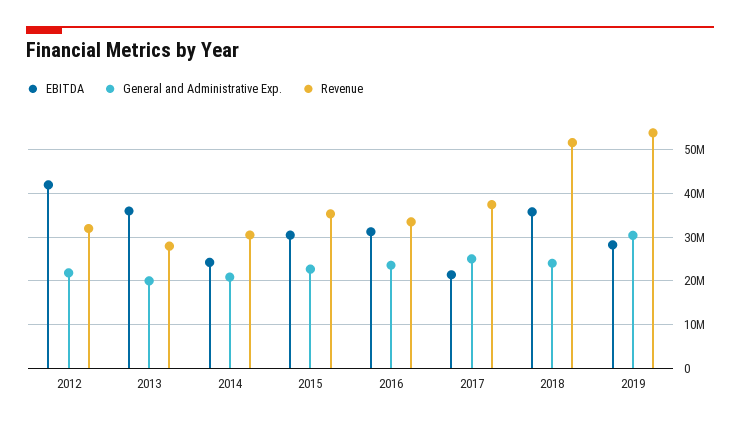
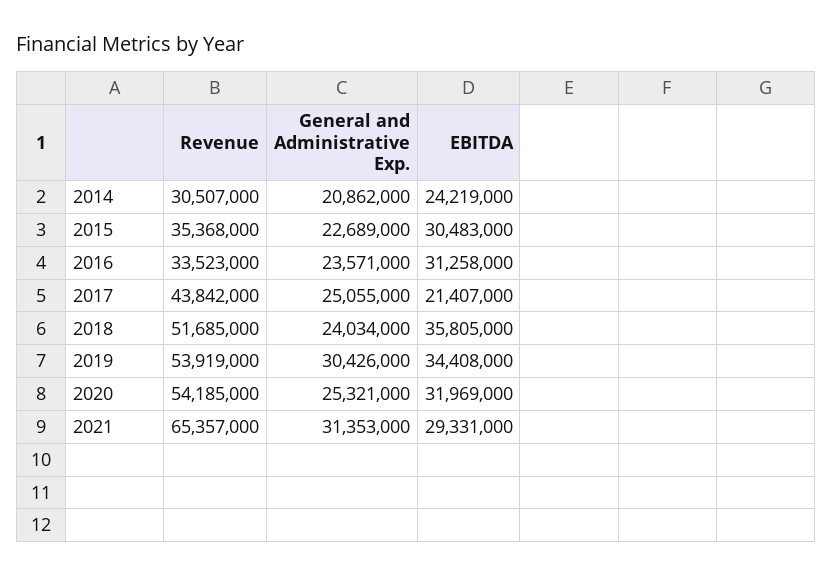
EBITDA, 2012: 42000000 -> none
General and Administrative Exp., 2012: 22000000 -> none
Revenue, 2012: 32000000 -> none
EBITDA, 2013: 36000000 -> none
General and Administrative Exp., 2013: 20000000 -> none
Revenue, 2013: 28000000 -> none
Revenue, 2017: 38000000 -> 43842000
EBITDA, 2019: 28000000 -> 34408000
Revenue, 2020: none -> 54185000
General and Administrative Exp., 2020: none -> 25321000
EBITDA, 2020: none -> 31969000
Revenue, 2021: none -> 65357000
General and Administrative Exp., 2021: none -> 31353000
EBITDA, 2021: none -> 29331000

